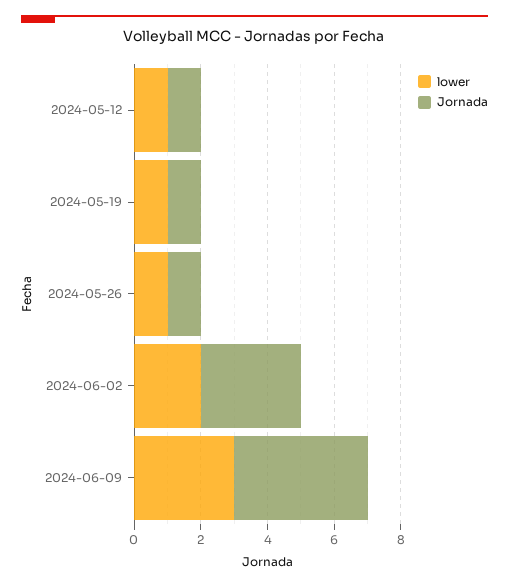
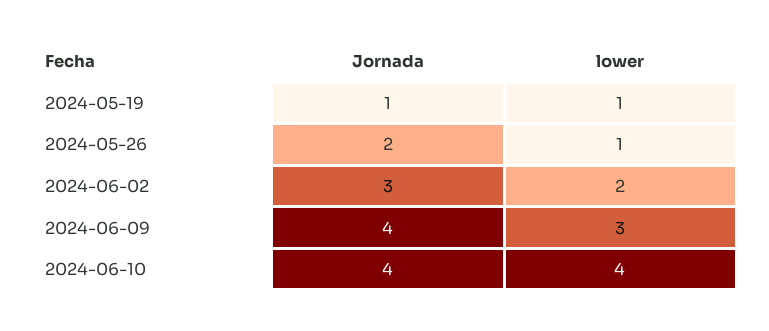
lower, 2024-05-12: 1 -> none
Jornada, 2024-05-12: 1 -> none
Jornada, 2024-05-26: 1 -> 2
Jornada, 2024-06-10: none -> 4
lower, 2024-06-10: none -> 4

